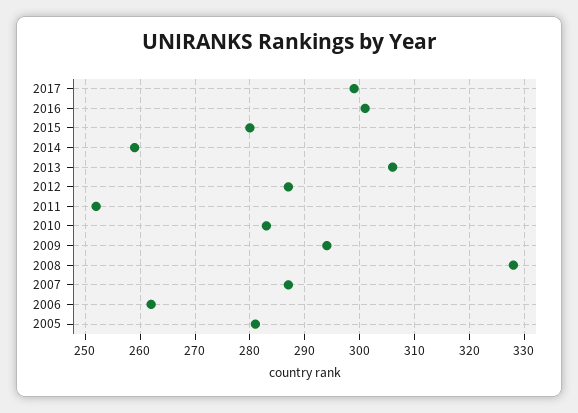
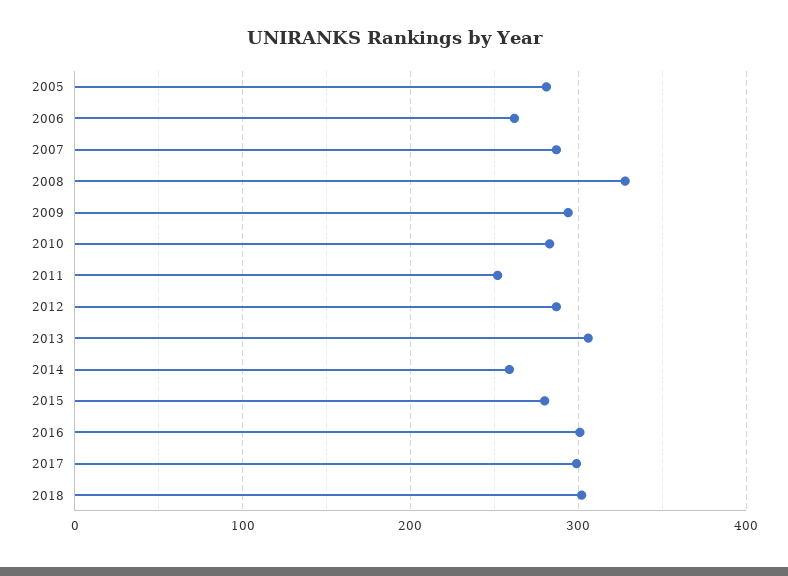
2018: none -> 300

